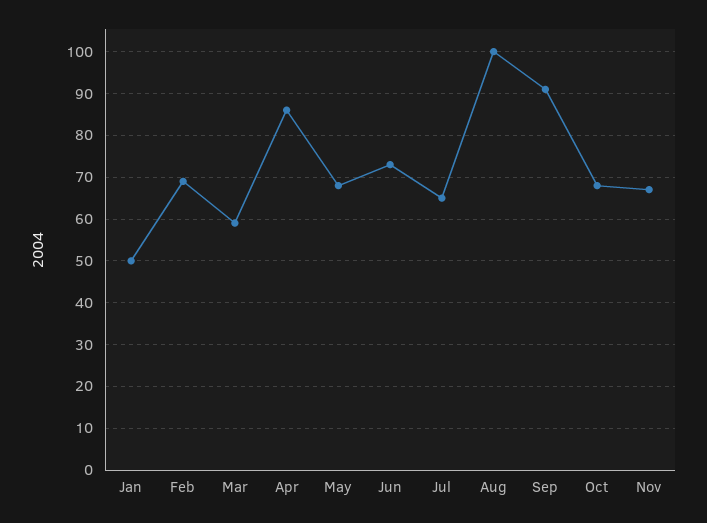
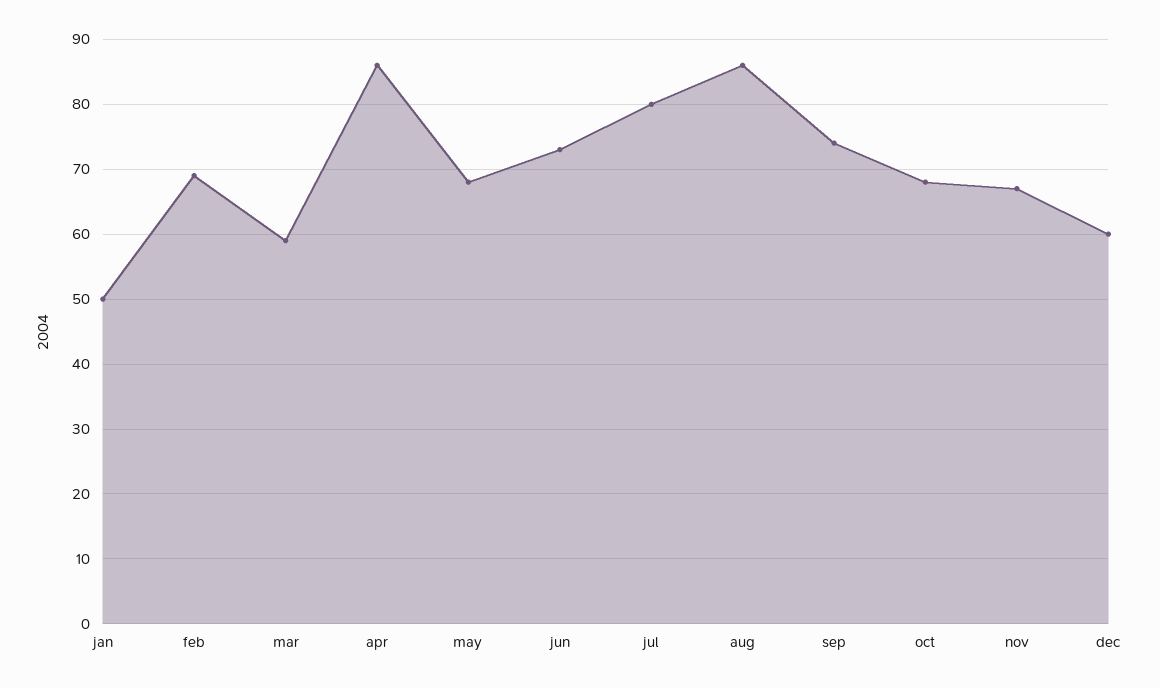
Jul: 65 -> 80
Aug: 100 -> 86
Sep: 90 -> 74
dec: none -> 60

